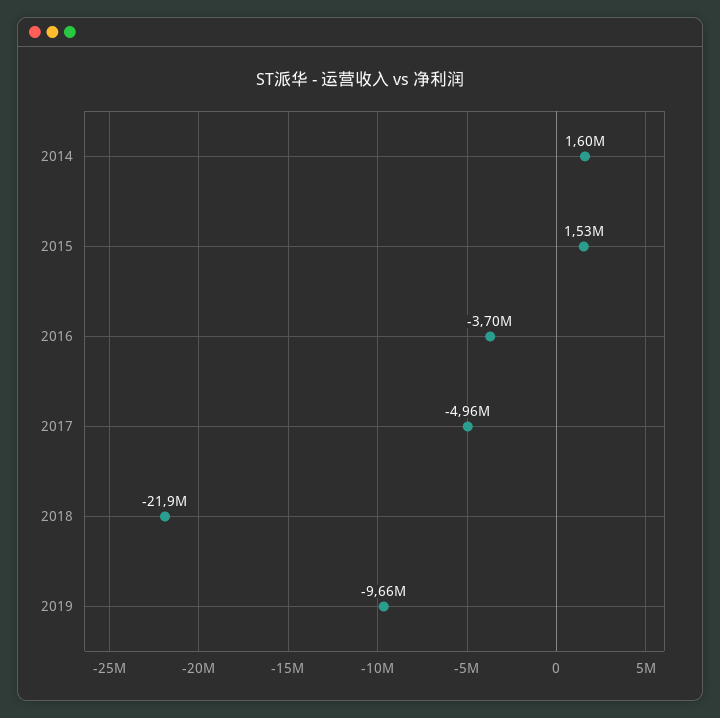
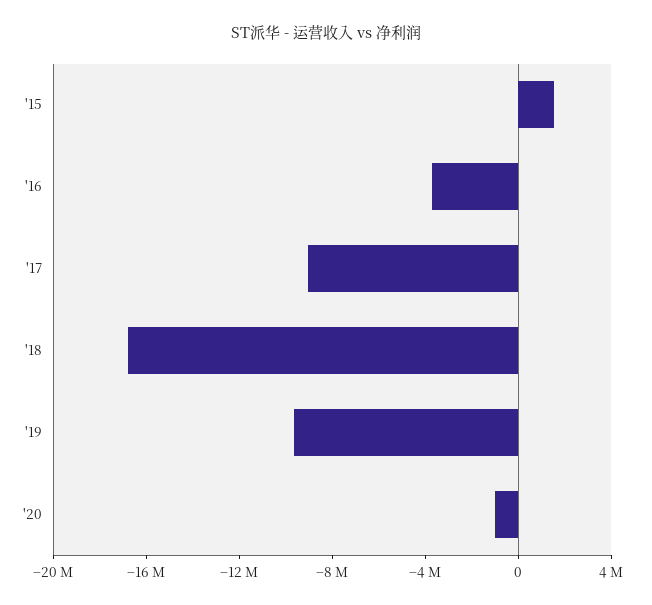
2014: 1600000 -> none
2017: -4960000 -> -9000000
2018: -21900000 -> -17000000
'20: none -> -1000000

